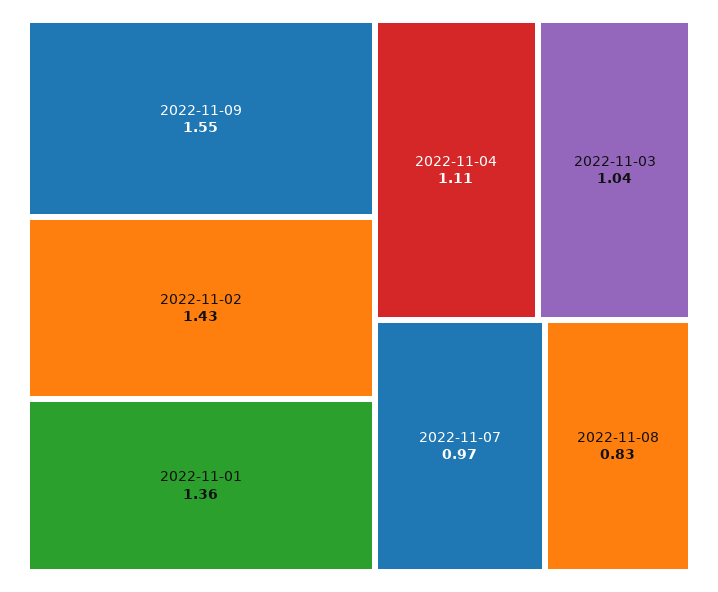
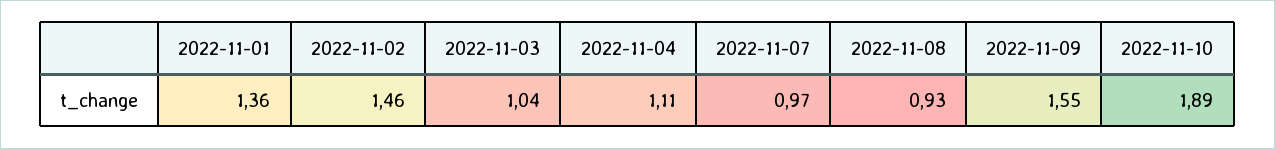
2022-11-02: 1.43 -> 1.46
2022-11-08: 0.83 -> 0.93
2022-11-10: none -> 1.89

